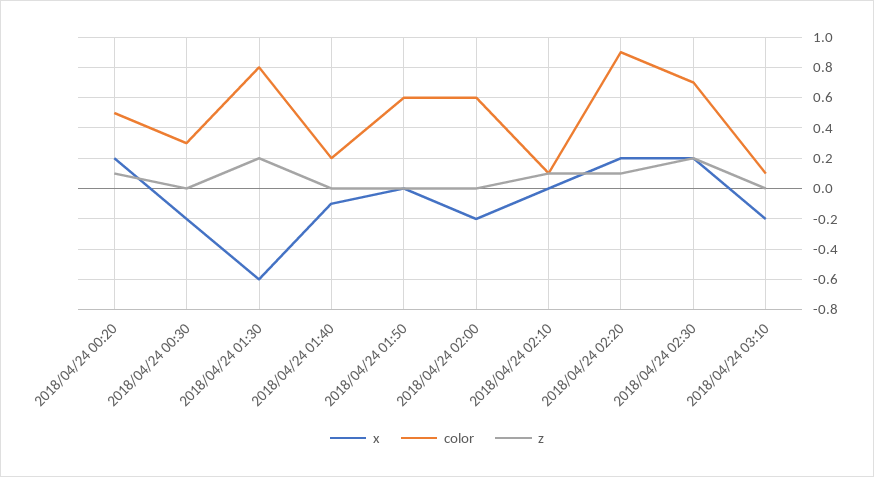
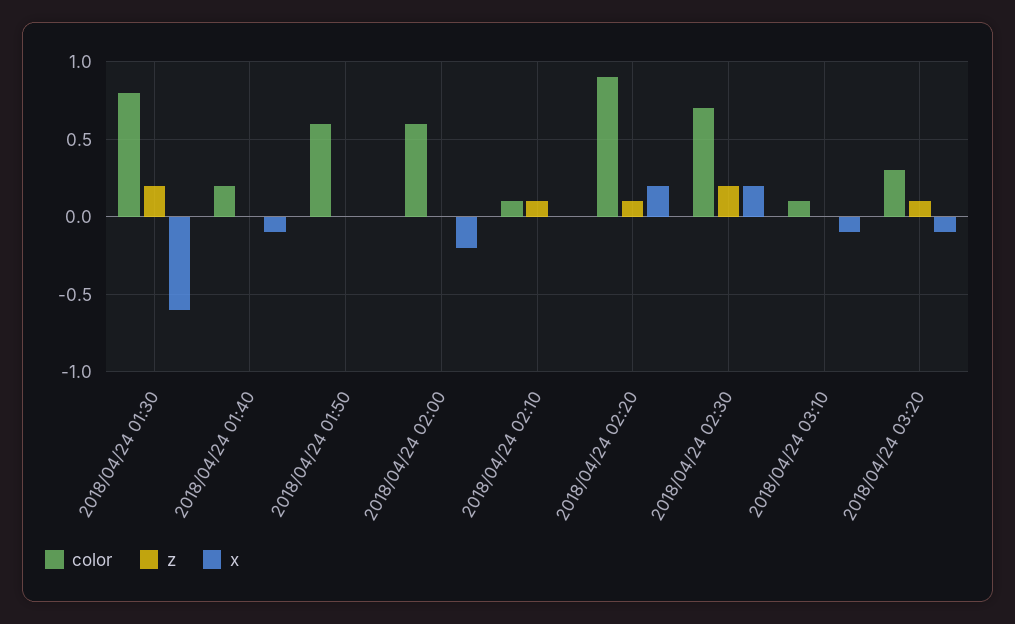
x, 2018/04/24 00:20: 0.2 -> none
color, 2018/04/24 00:20: 0.5 -> none
z, 2018/04/24 00:20: 0.1 -> none
x, 2018/04/24 00:30: -0.2 -> none
color, 2018/04/24 00:30: 0.3 -> none
z, 2018/04/24 00:30: 0 -> none
x, 2018/04/24 03:10: -0.2 -> -0.1
color, 2018/04/24 03:20: none -> 0.3
z, 2018/04/24 03:20: none -> 0.1
x, 2018/04/24 03:20: none -> -0.1

